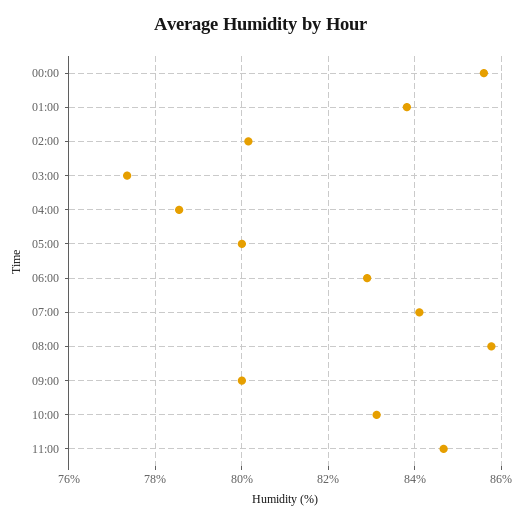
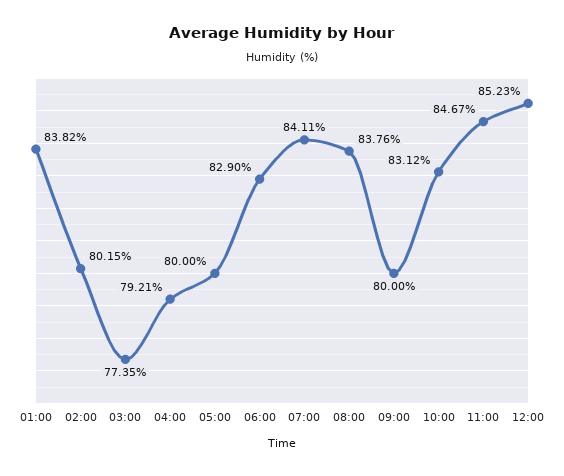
00:00: 85.6 -> none
04:00: 78.6 -> 79.21
08:00: 85.8 -> 83.76
12:00: none -> 85.23

